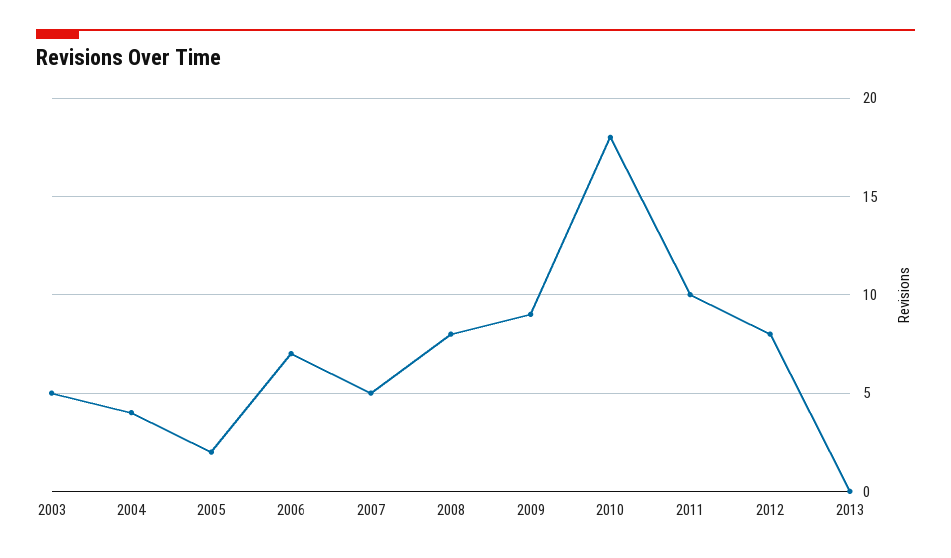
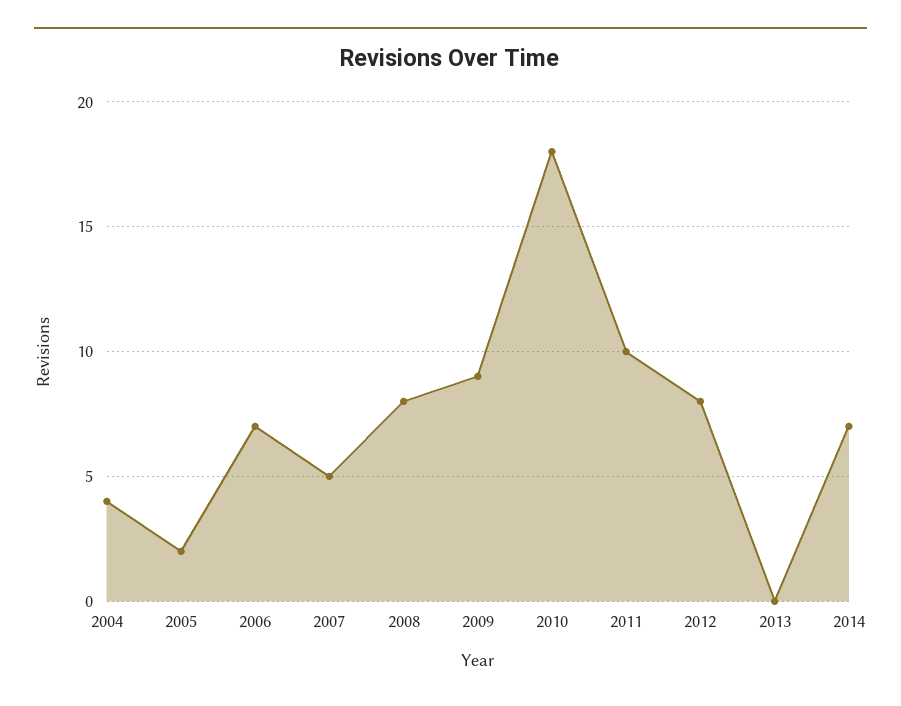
2003: 5 -> none
2014: none -> 7

